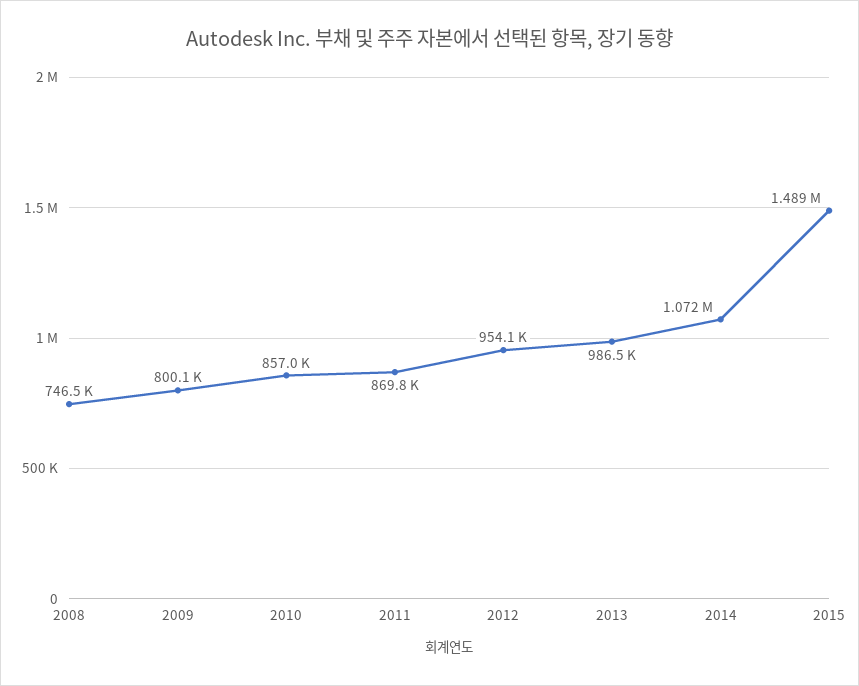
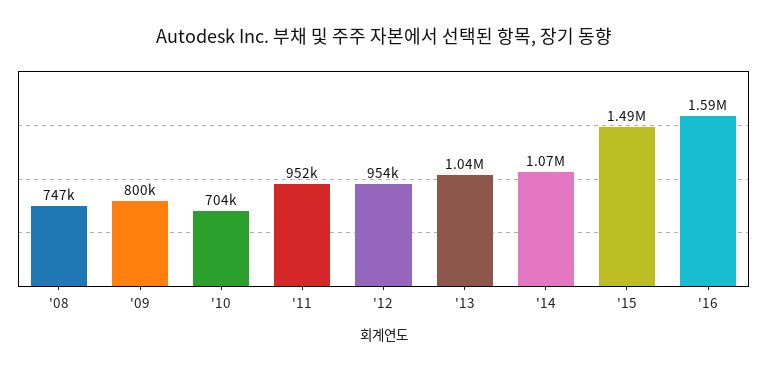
2010: 857000 -> 704000
2011: 869800 -> 952000
2013: 986500 -> 1040000
'16: none -> 1590000

